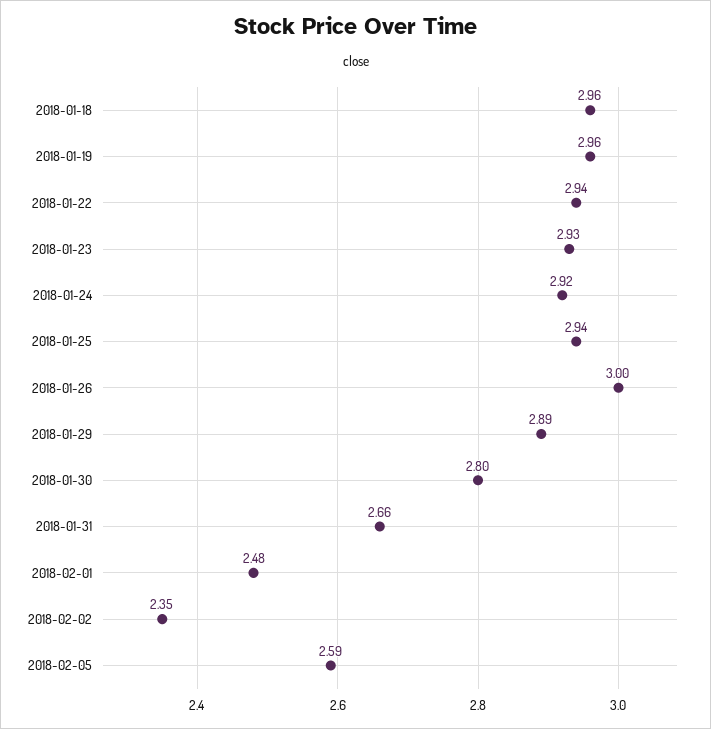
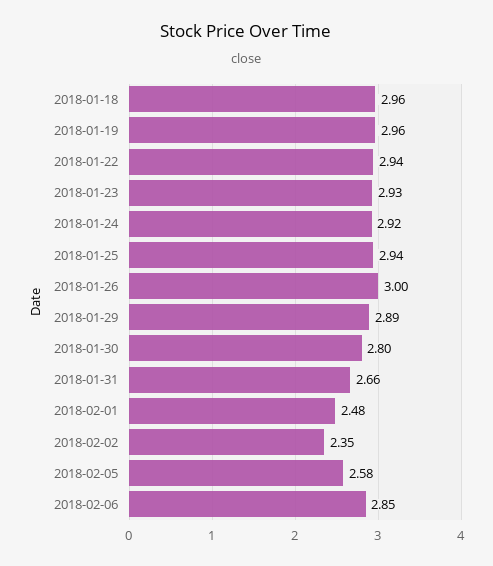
2018-02-05: 2.59 -> 2.58
2018-02-06: none -> 2.85

